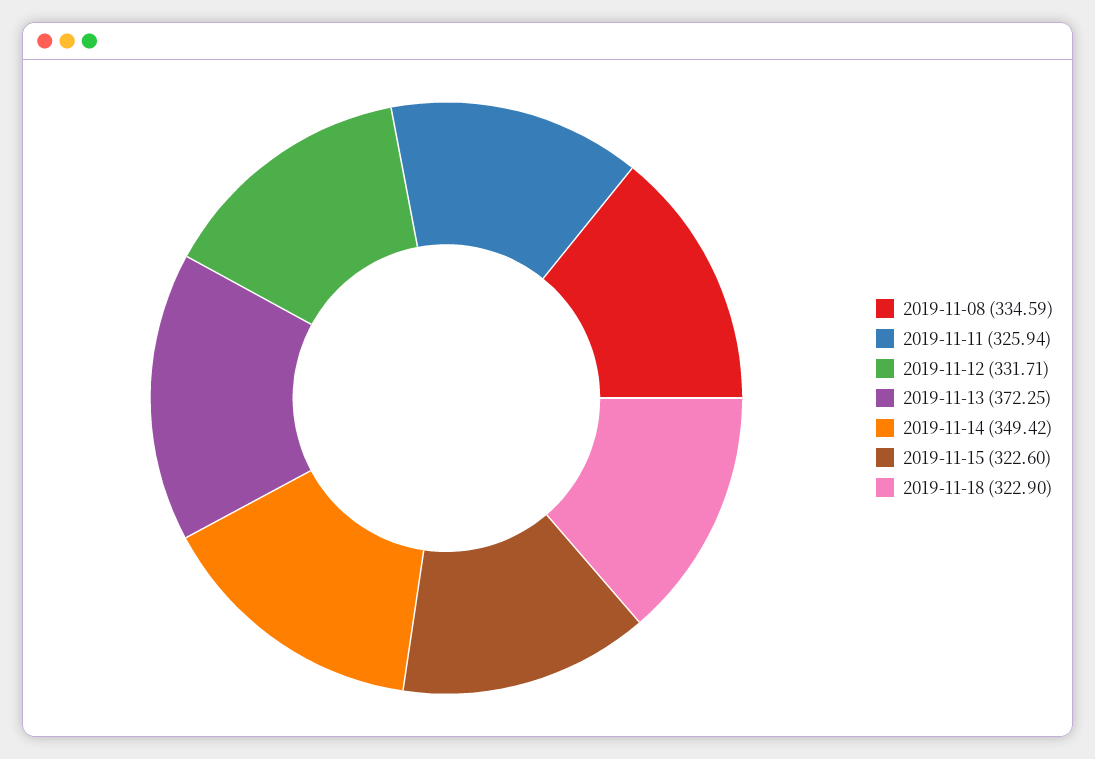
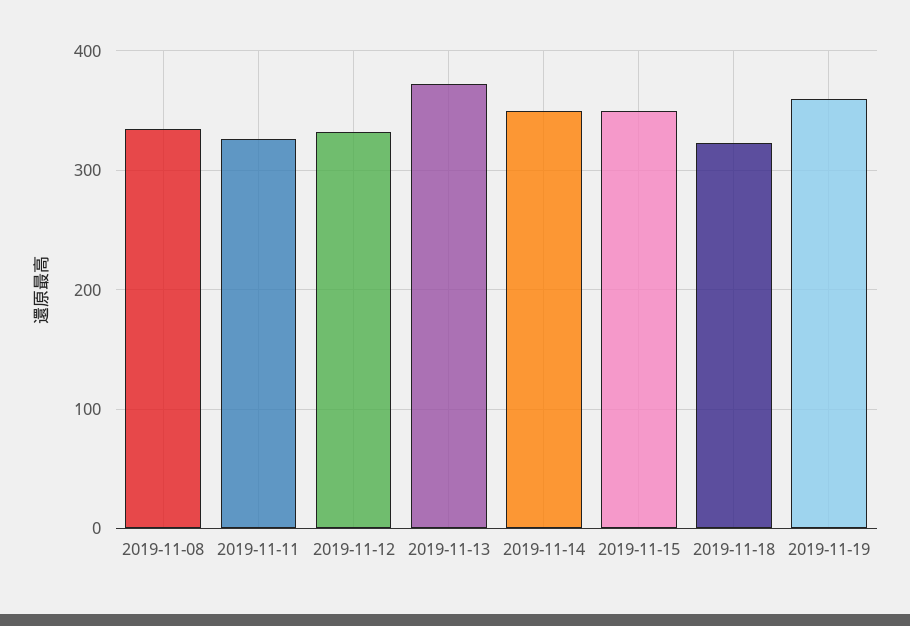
2019-11-15: 322.6 -> 350
2019-11-19: none -> 360

